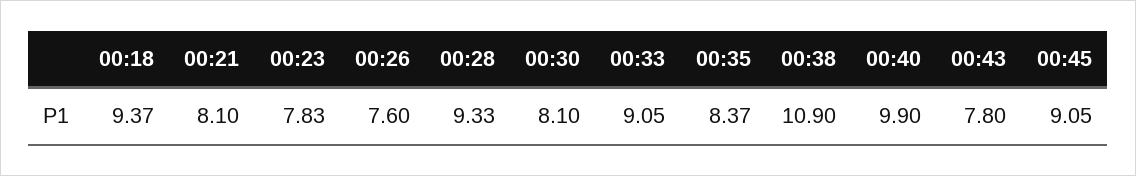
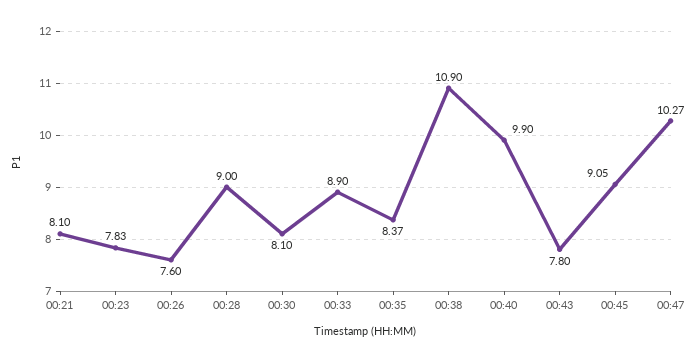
00:18: 9.37 -> none
00:28: 9.33 -> 9
00:33: 9.05 -> 8.9
00:47: none -> 10.27

